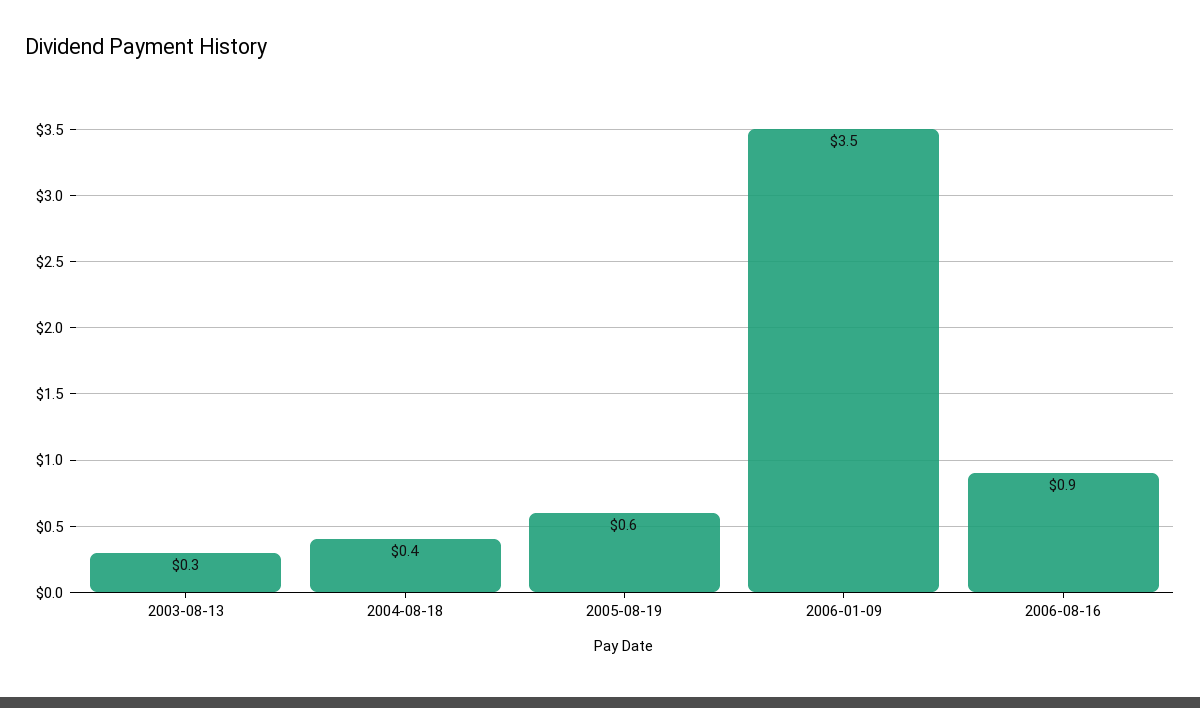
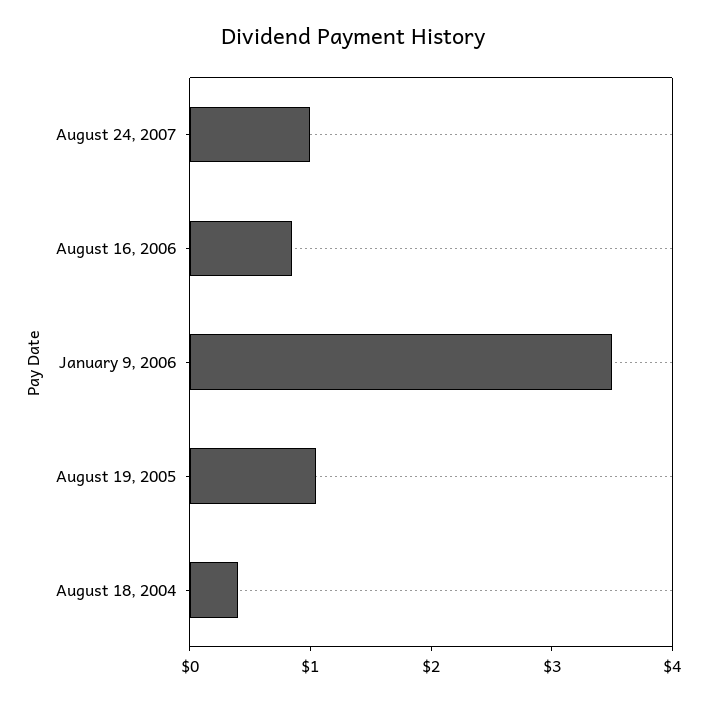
2003-08-13: 0.3 -> none
2005-08-19: 0.6 -> 1
August 24, 2007: none -> 1

